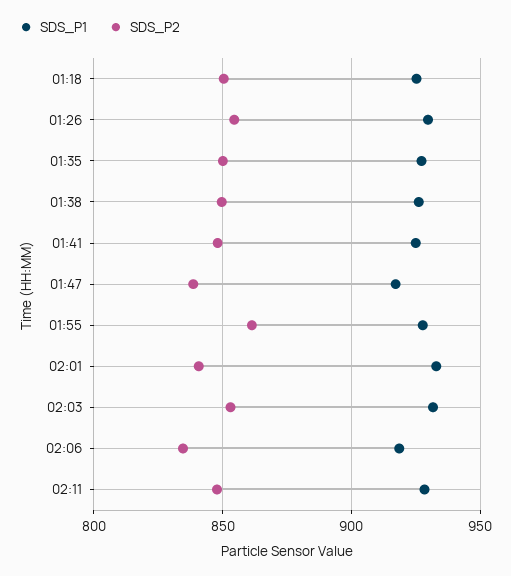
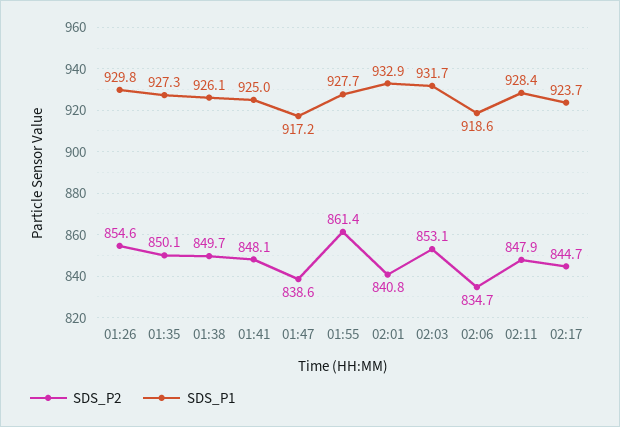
SDS_P1, 01:18: 925 -> none
SDS_P2, 01:18: 850 -> none
SDS_P2, 02:17: none -> 844.7
SDS_P1, 02:17: none -> 923.7

